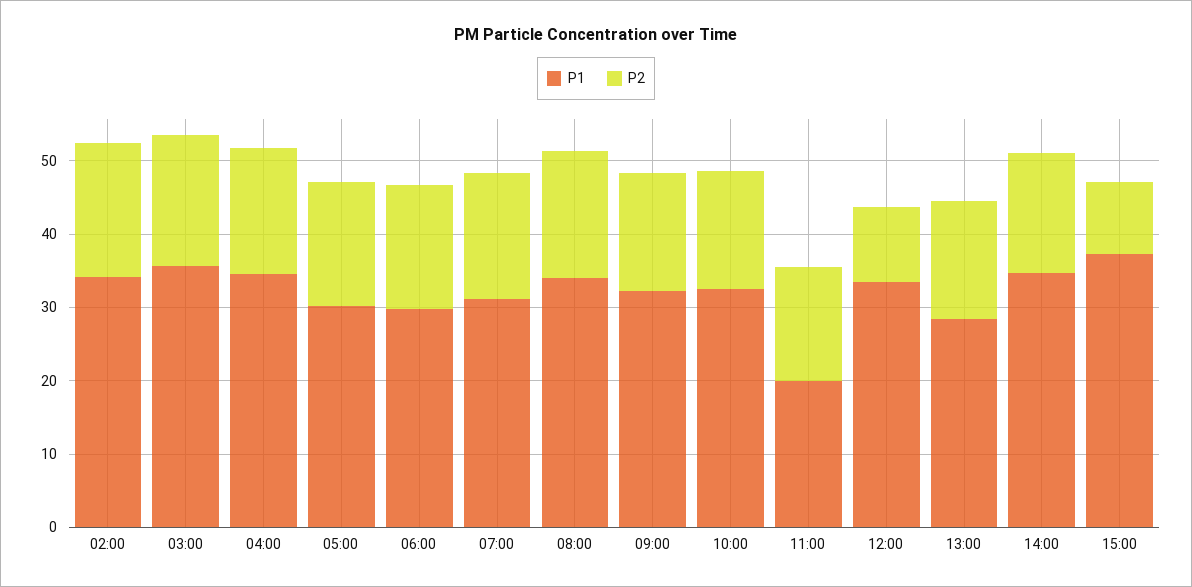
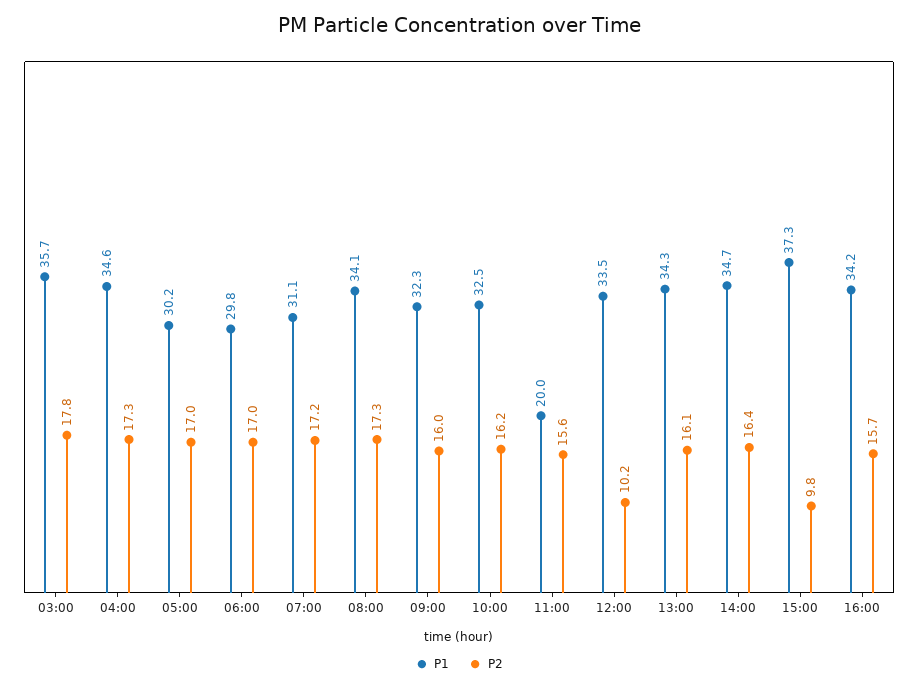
P1, 02:00: 34 -> none
P2, 02:00: 18 -> none
P1, 13:00: 28 -> 34.3
P1, 16:00: none -> 34.2
P2, 16:00: none -> 15.7

